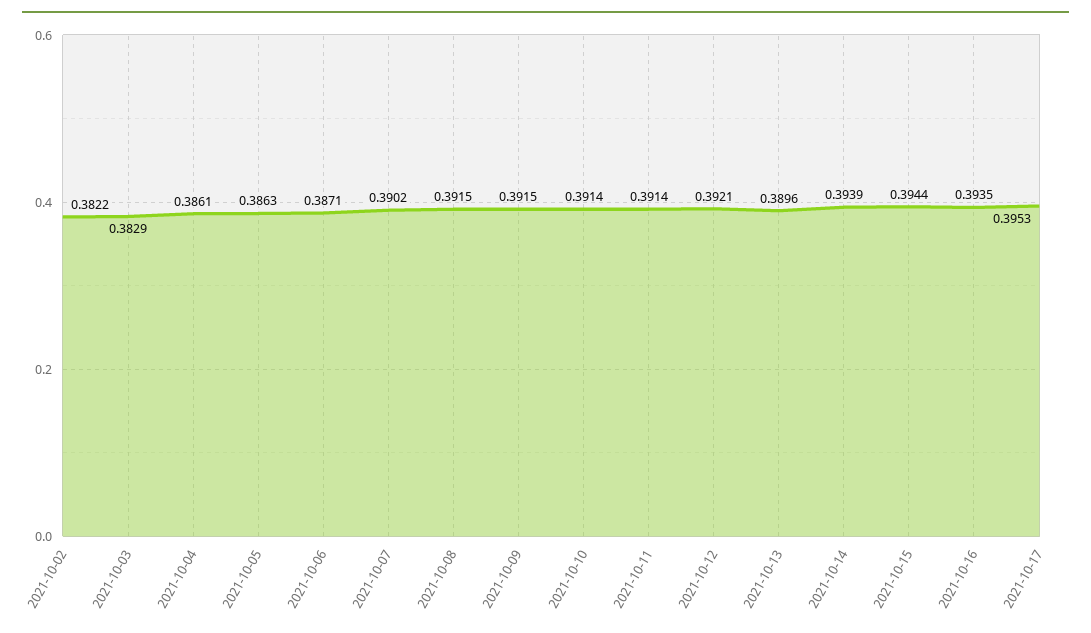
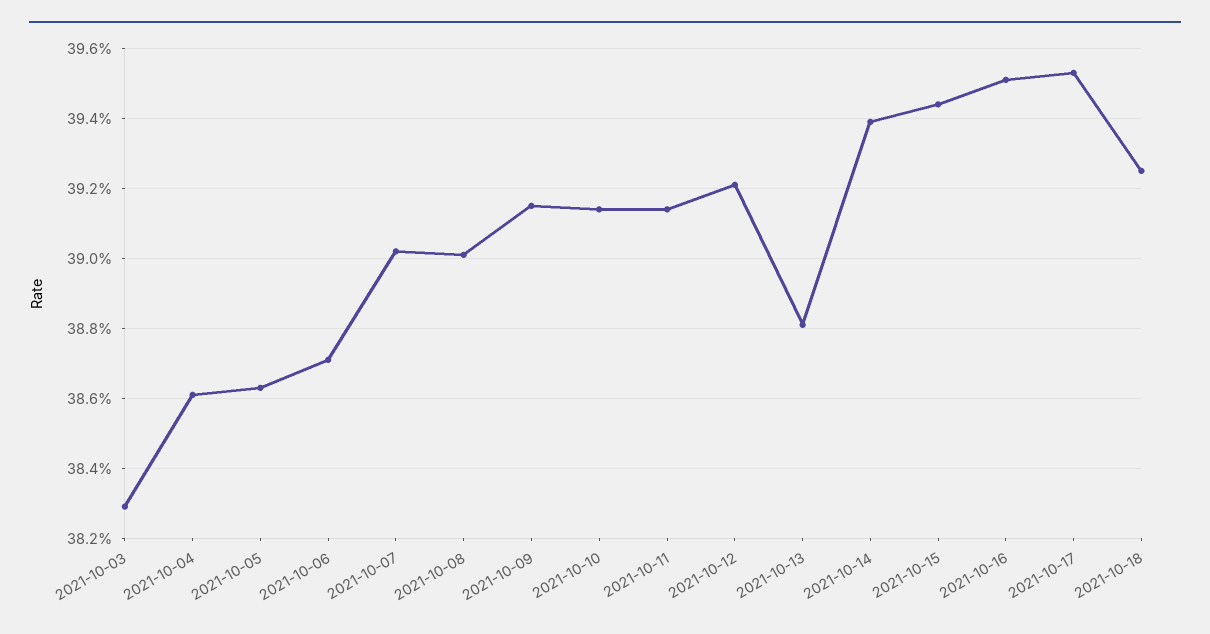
2021-10-02: 0.3822 -> none
2021-10-08: 0.3915 -> 0.39
2021-10-13: 0.3896 -> 0.388
2021-10-16: 0.3935 -> 0.395
2021-10-18: none -> 0.3925

